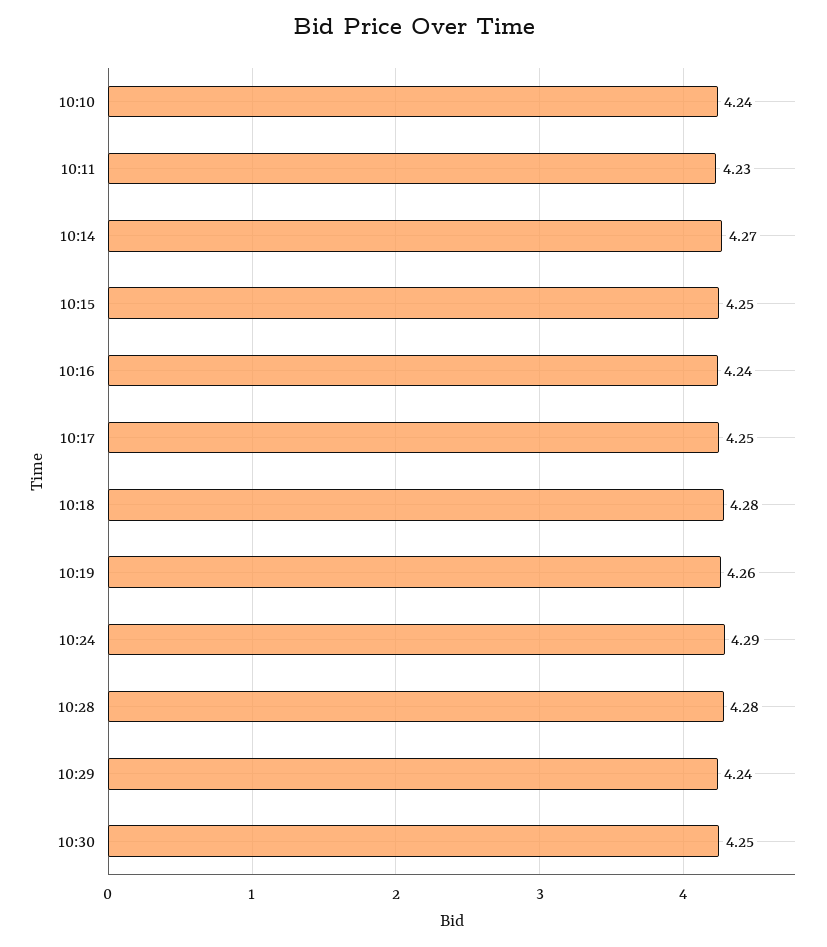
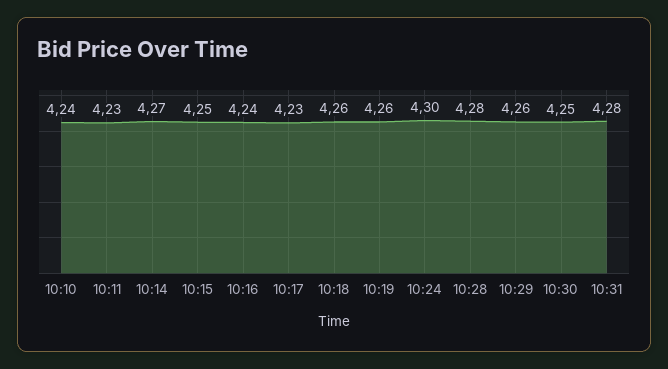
10:17: 4.25 -> 4.23
10:18: 4.28 -> 4.26
10:24: 4.29 -> 4.3
10:29: 4.24 -> 4.26
10:31: none -> 4.28

